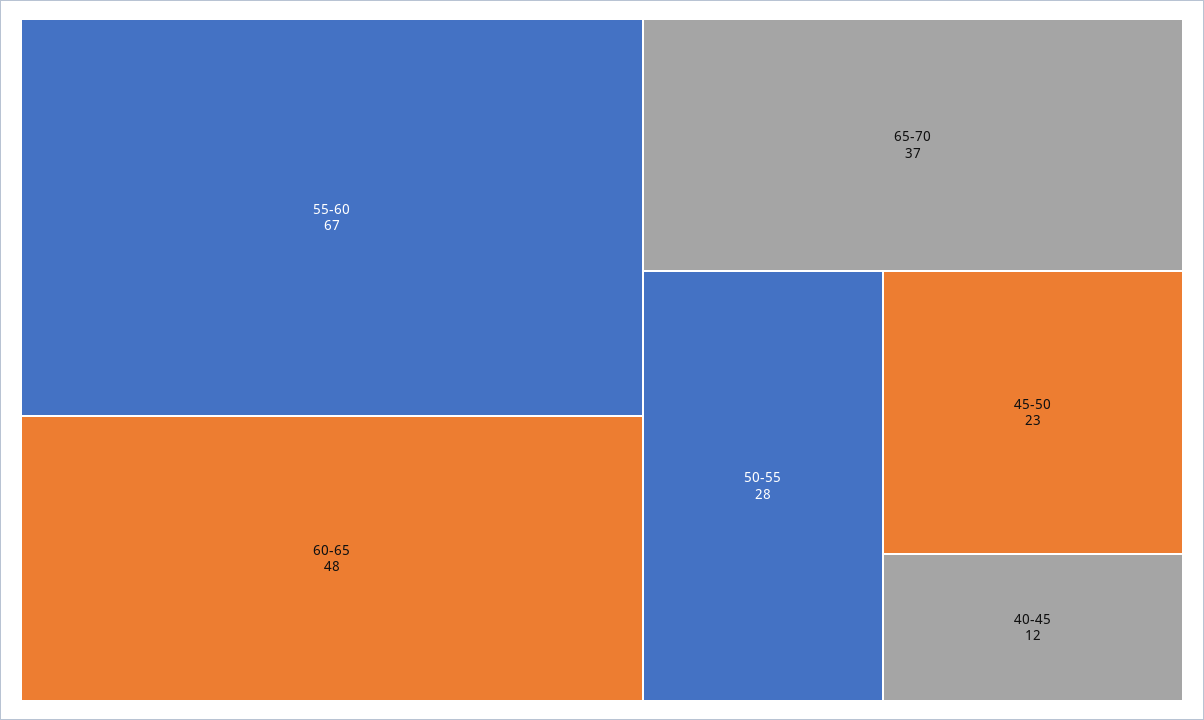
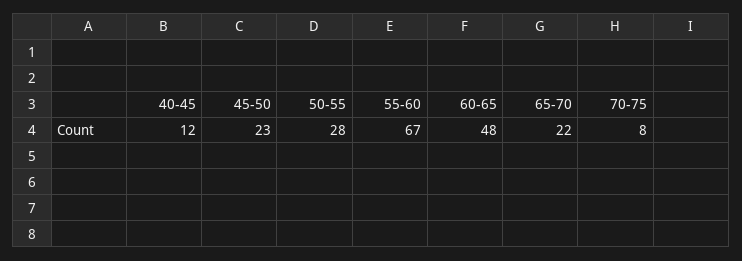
65-70: 37 -> 22
70-75: none -> 8

